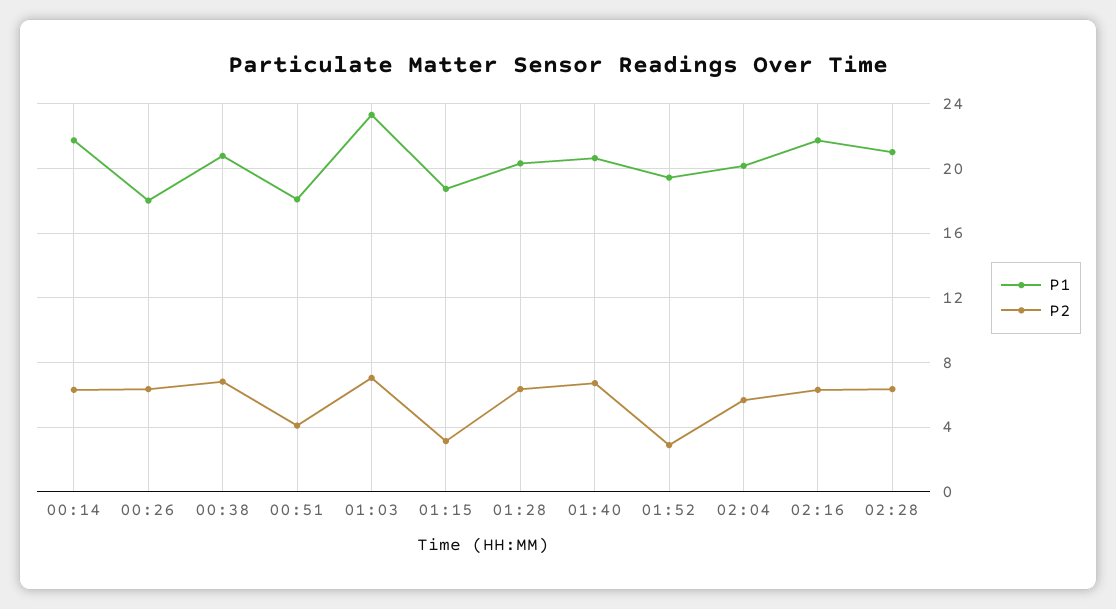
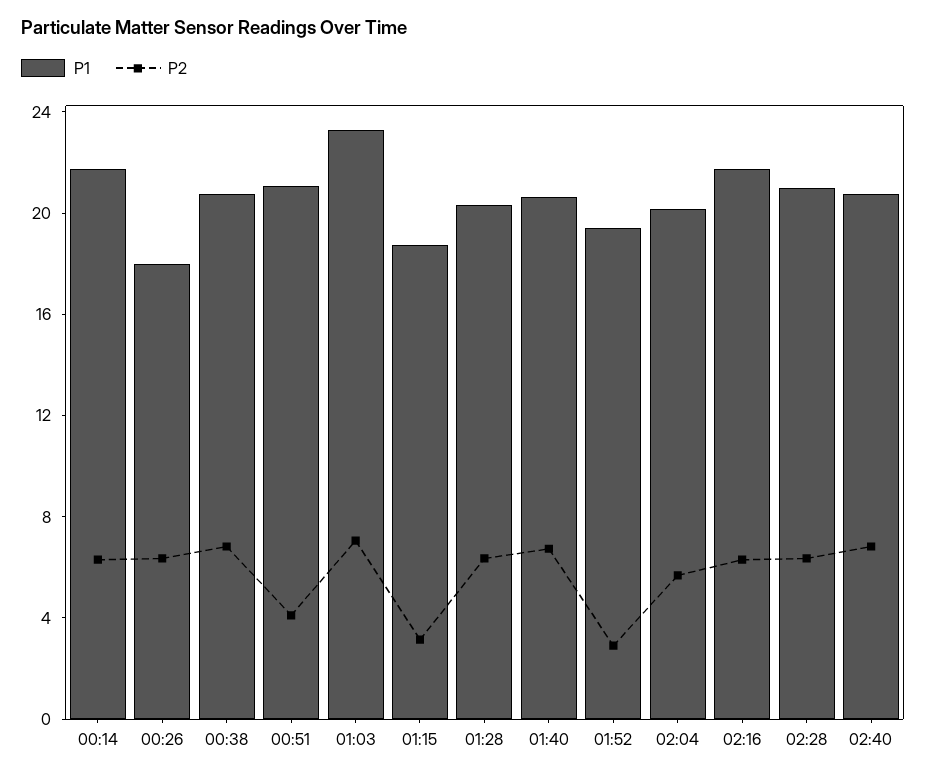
P1, 00:51: 18 -> 21
P1, 02:40: none -> 21
P2, 02:40: none -> 7

